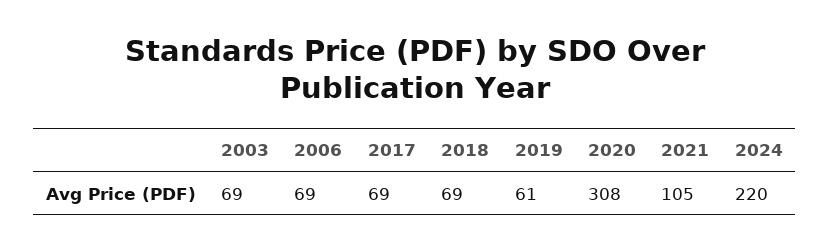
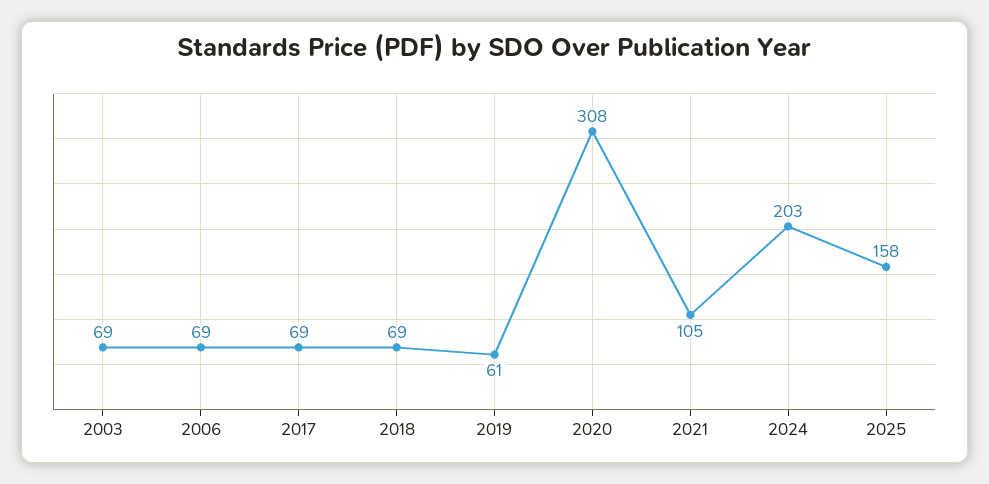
2024: 220 -> 203
2025: none -> 158

